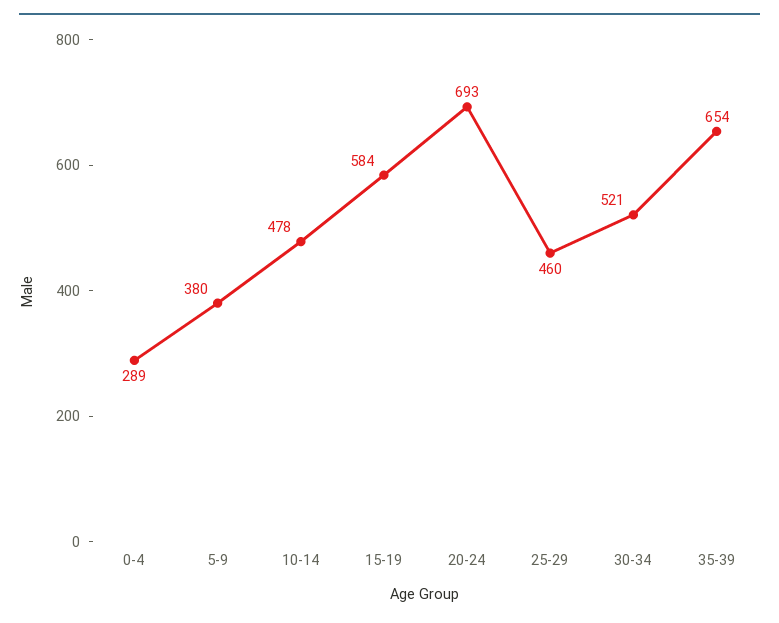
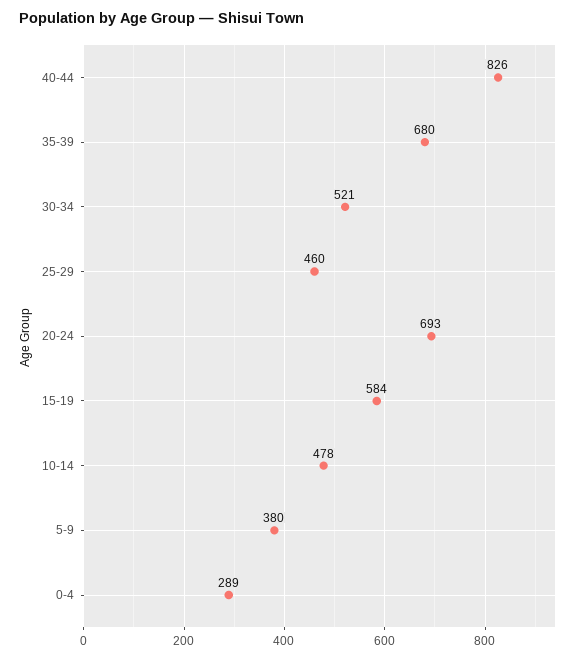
35-39: 654 -> 680
40-44: none -> 826

